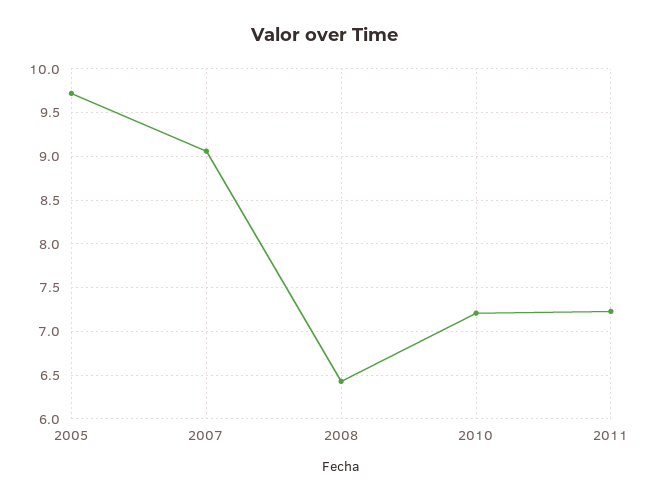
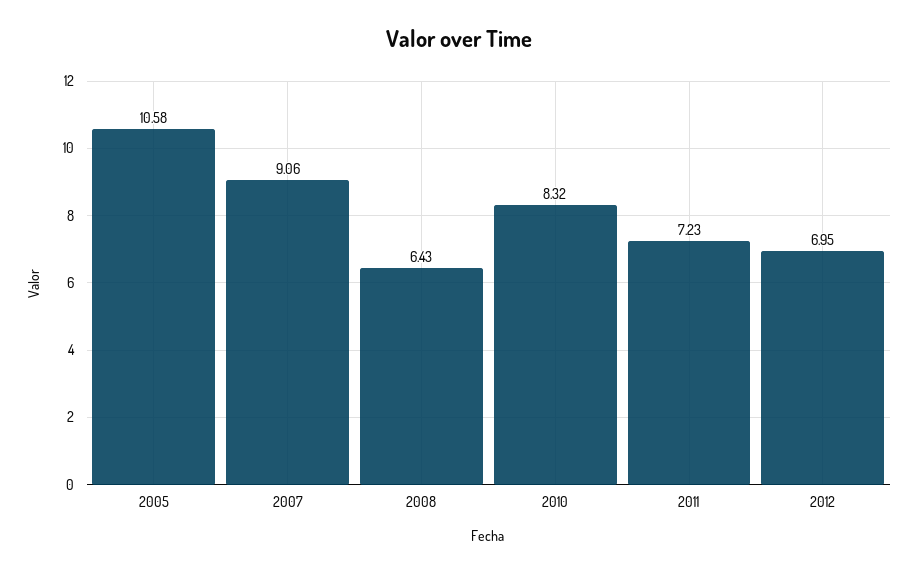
2005: 9.7 -> 10.58
2010: 7.2 -> 8.32
2012: none -> 6.95

